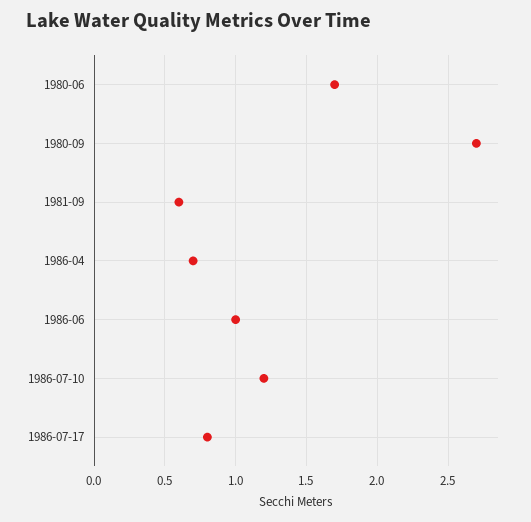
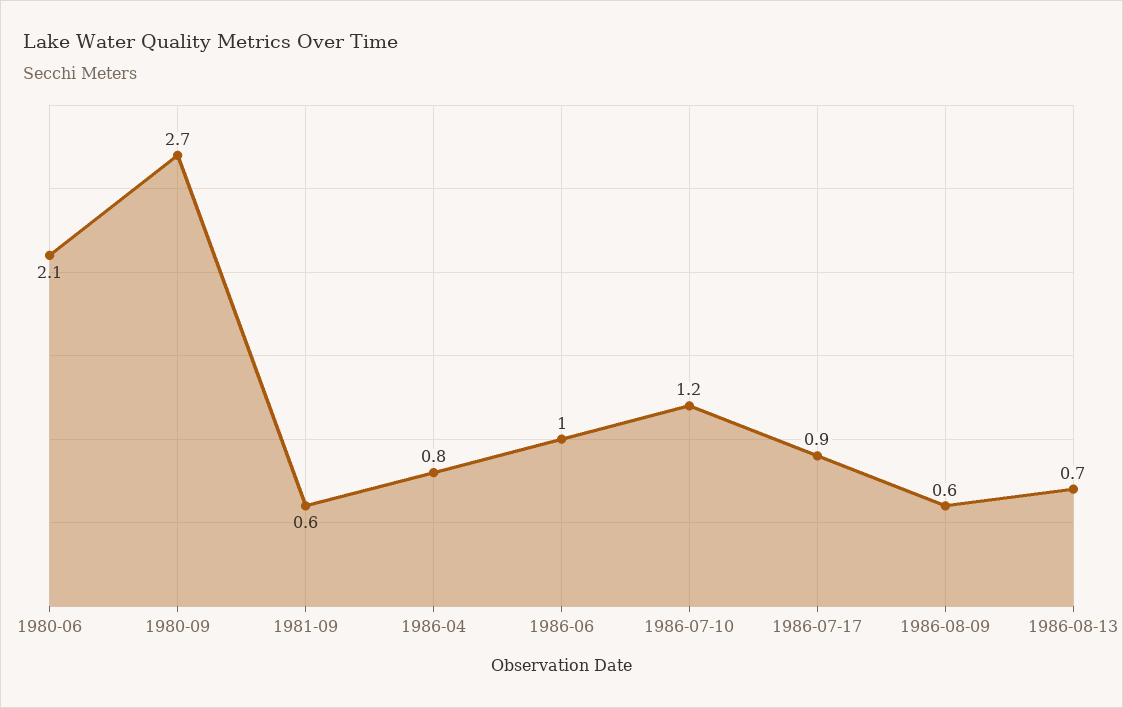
1980-06: 1.7 -> 2.1
1986-04: 0.7 -> 0.8
1986-07-17: 0.8 -> 0.9
1986-08-09: none -> 0.6
1986-08-13: none -> 0.7

